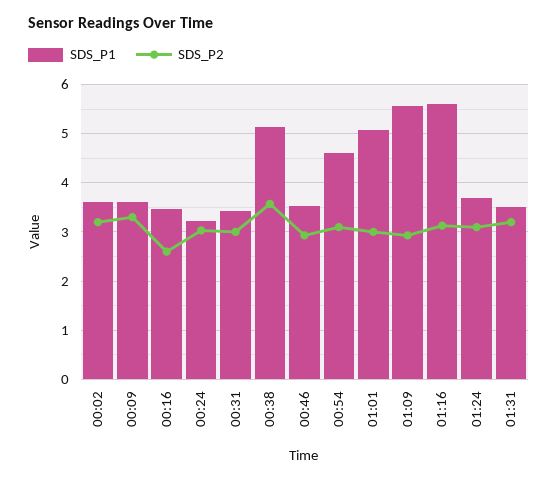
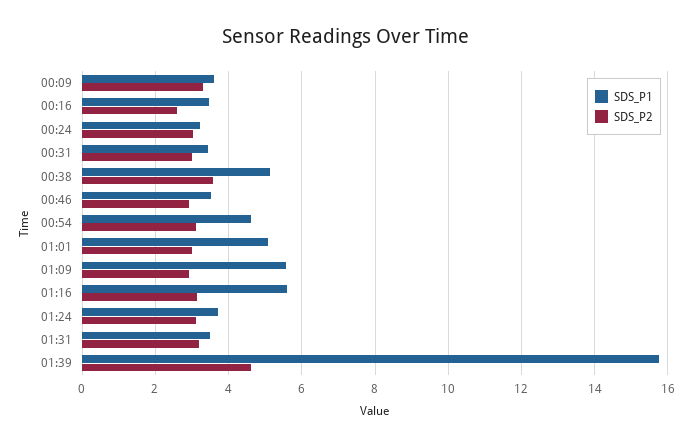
SDS_P1, 00:02: 3.6 -> none
SDS_P2, 00:02: 3.2 -> none
SDS_P1, 01:39: none -> 15.8
SDS_P2, 01:39: none -> 4.6

